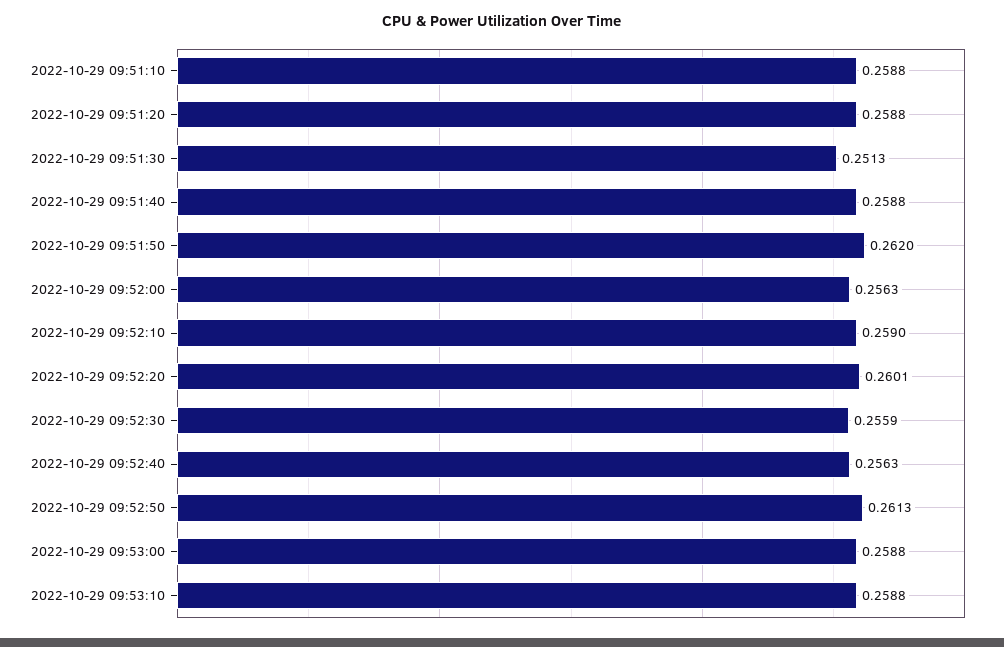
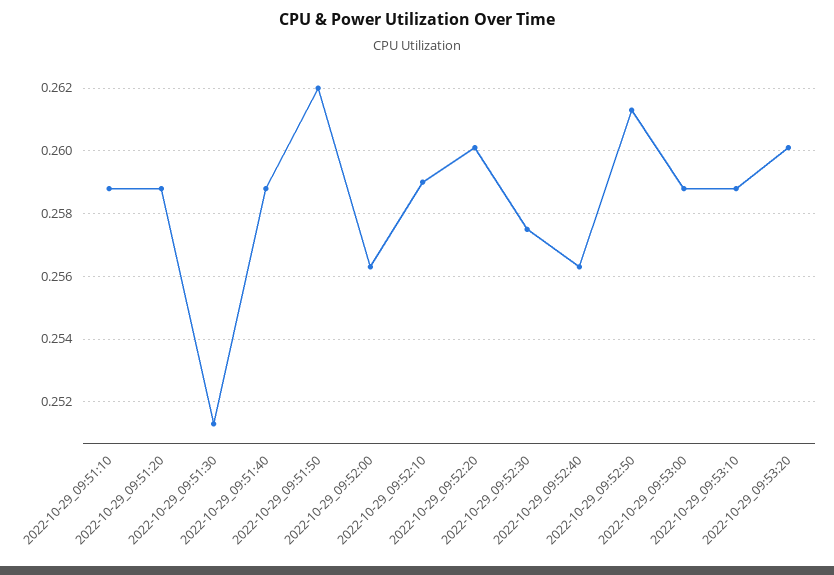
2022-10-29 09:52:30: 0.2559 -> 0.2575
2022-10-29_09:53:20: none -> 0.26

